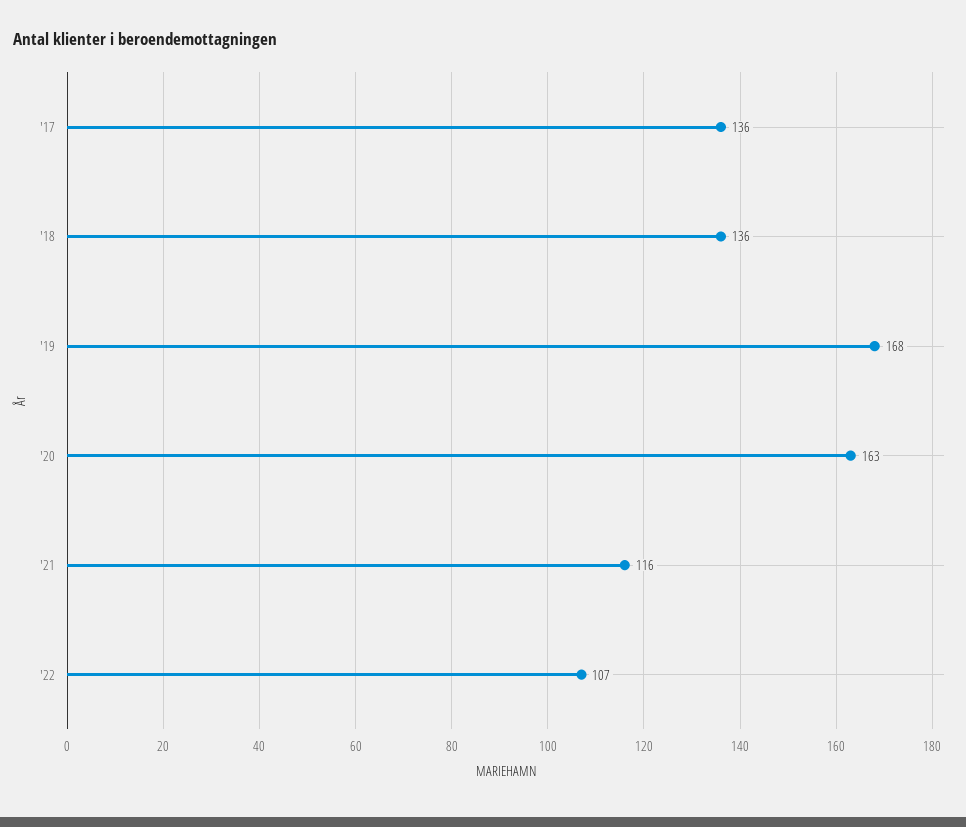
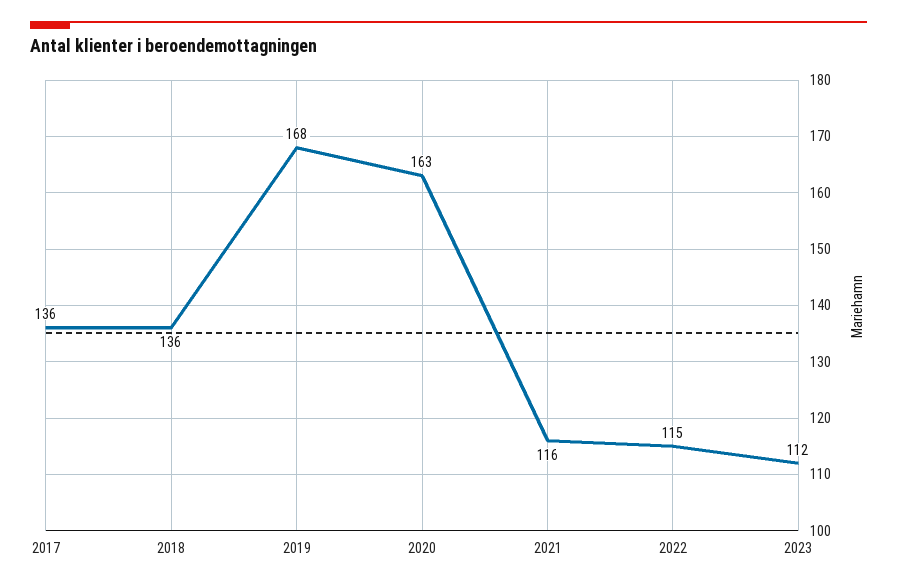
'22: 107 -> 115
2023: none -> 112

